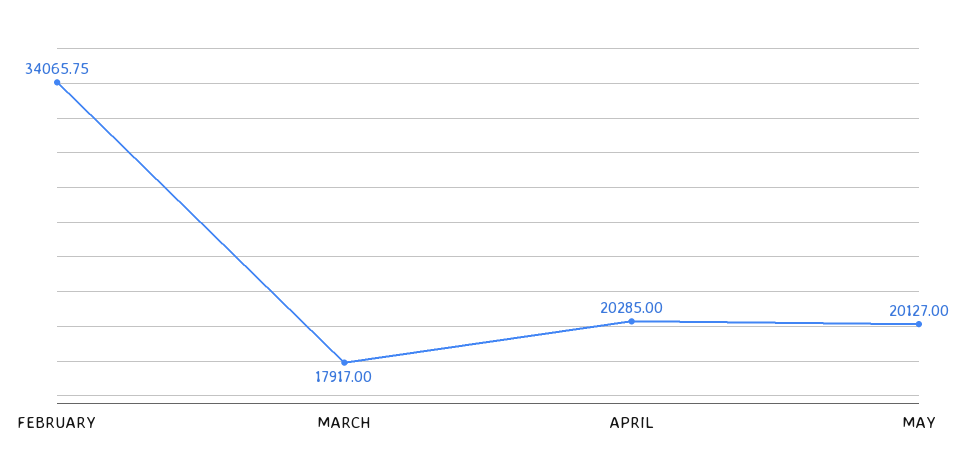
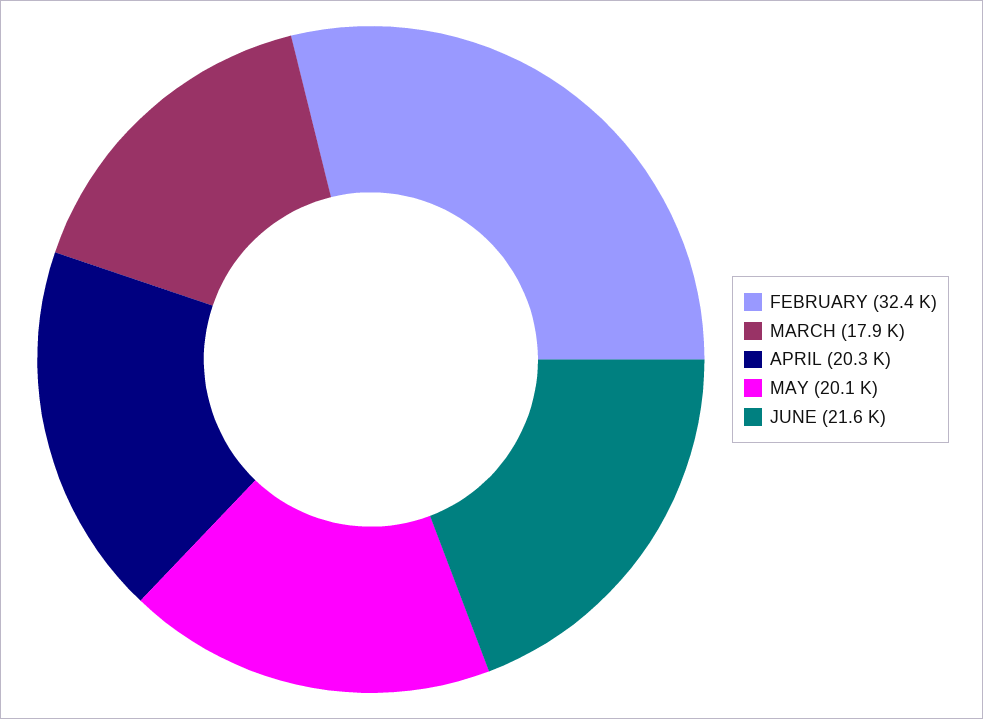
FEBRUARY: 34065.75 -> 32400
JUNE: none -> 21600

